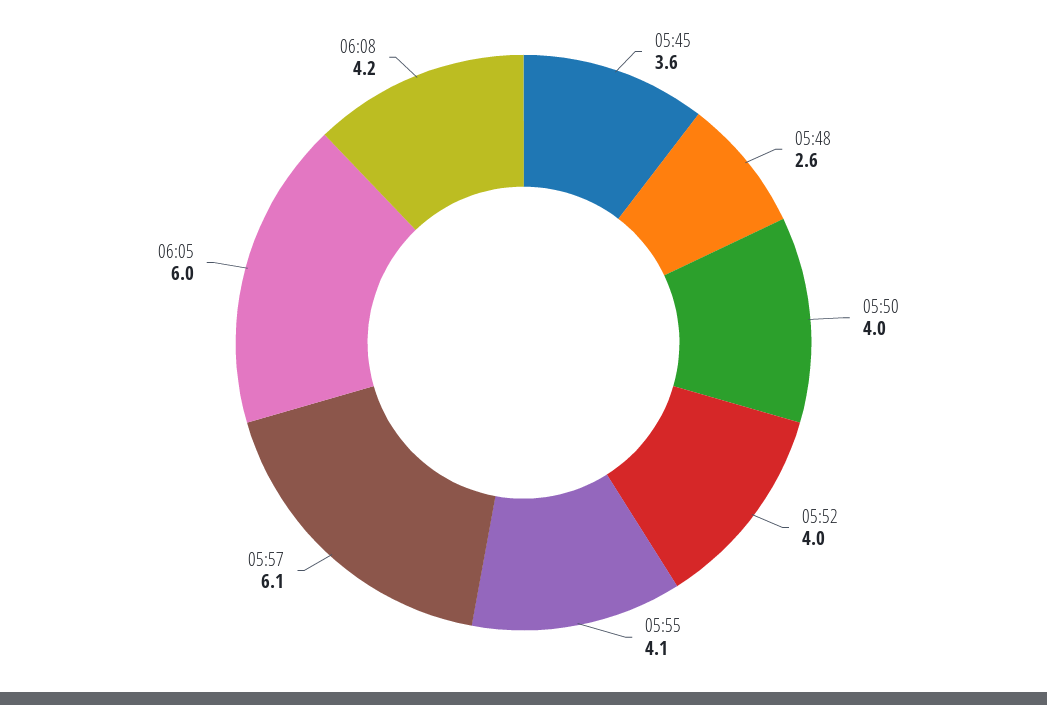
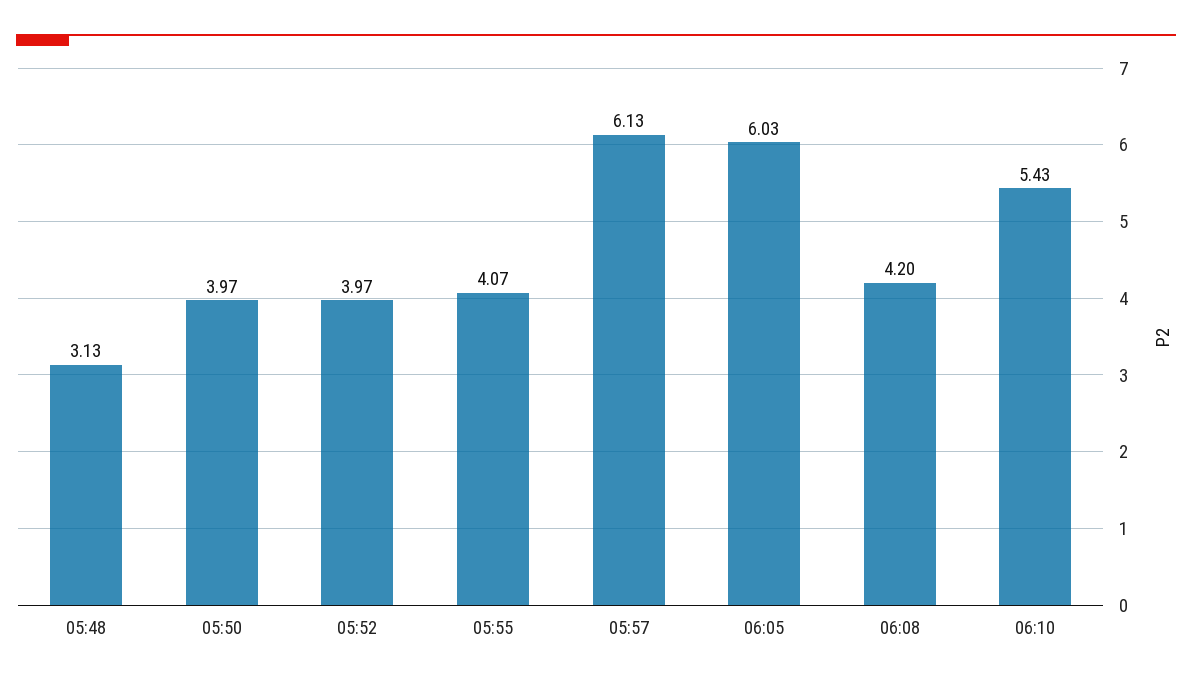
05:45: 3.6 -> none
05:48: 2.6 -> 3.13
06:10: none -> 5.43

